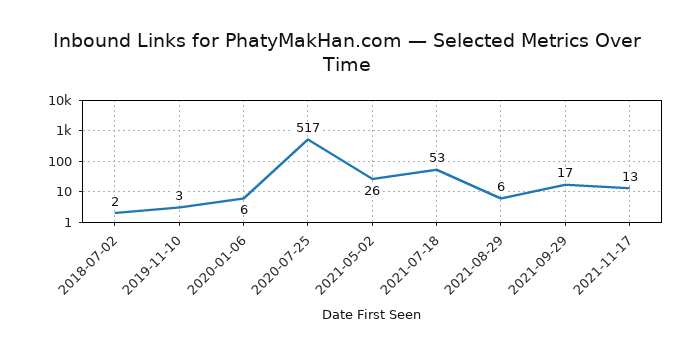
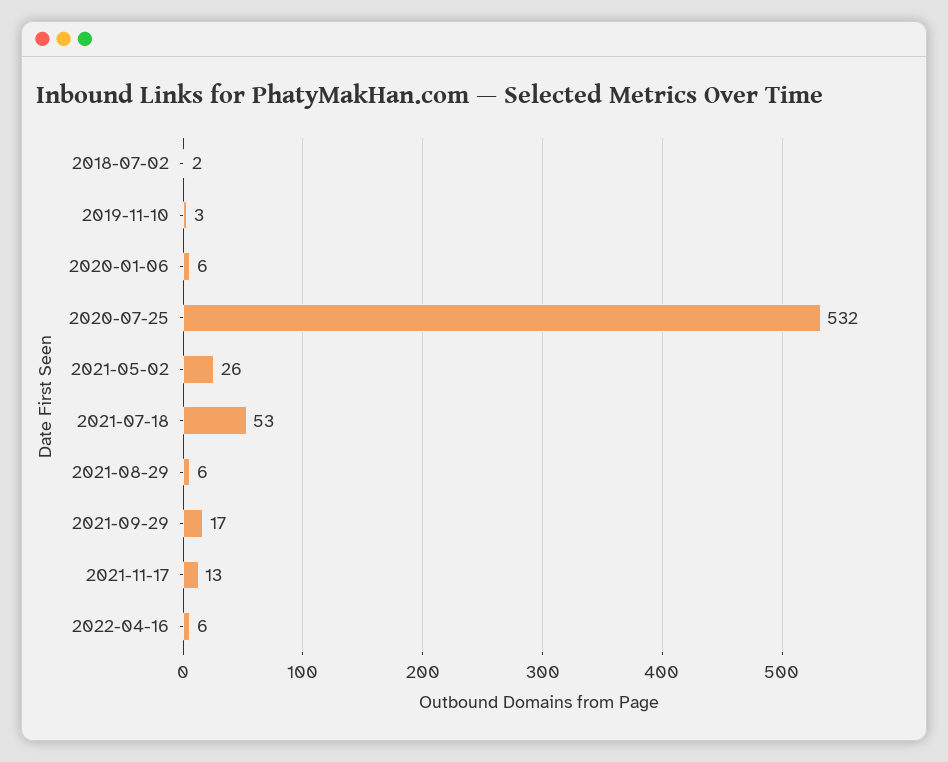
2020-07-25: 517 -> 532
2022-04-16: none -> 6

